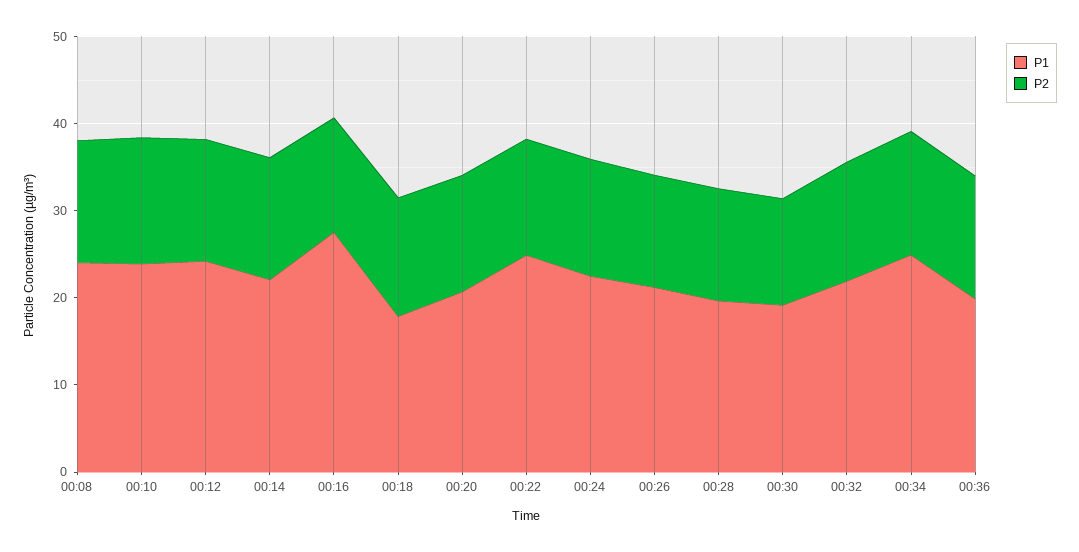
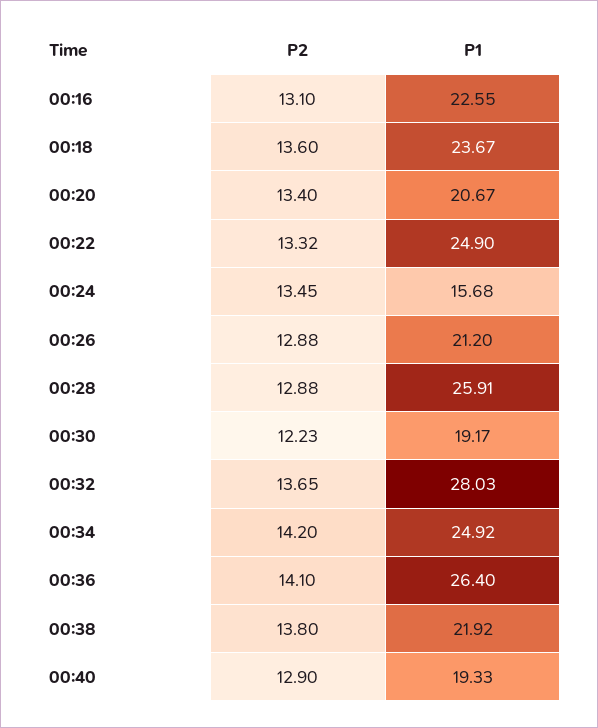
P1, 00:08: 24 -> none
P2, 00:08: 14 -> none
P1, 00:10: 24 -> none
P2, 00:10: 14 -> none
P1, 00:12: 24 -> none
P2, 00:12: 14 -> none
P1, 00:14: 22 -> none
P2, 00:14: 14 -> none
P1, 00:16: 28 -> 22.55
P1, 00:18: 18 -> 23.67
P1, 00:24: 22 -> 15.68
P1, 00:28: 20 -> 25.91
P1, 00:32: 22 -> 28.03
P1, 00:36: 20 -> 26.4
P2, 00:38: none -> 13.8
P1, 00:38: none -> 21.92
P2, 00:40: none -> 12.9
P1, 00:40: none -> 19.33

